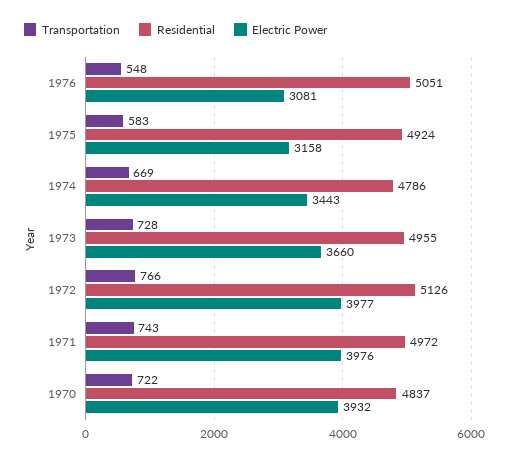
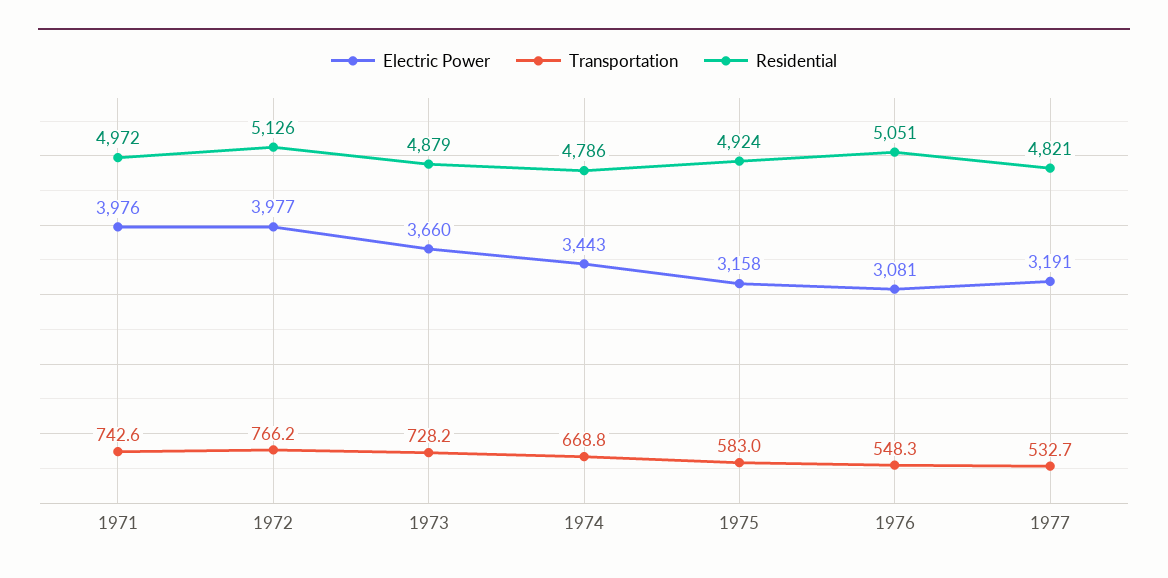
Residential, 1973: 4955 -> 4879
Transportation, 1970: 722 -> none
Residential, 1970: 4837 -> none
Electric Power, 1970: 3932 -> none
Electric Power, 1977: none -> 3191
Transportation, 1977: none -> 532.7
Residential, 1977: none -> 4821

